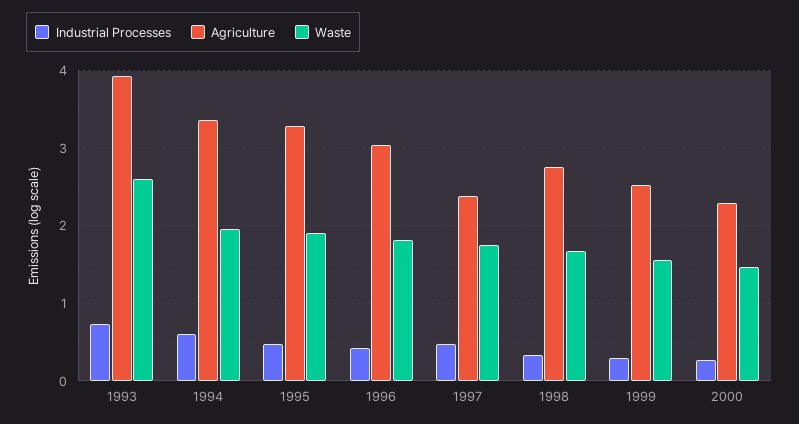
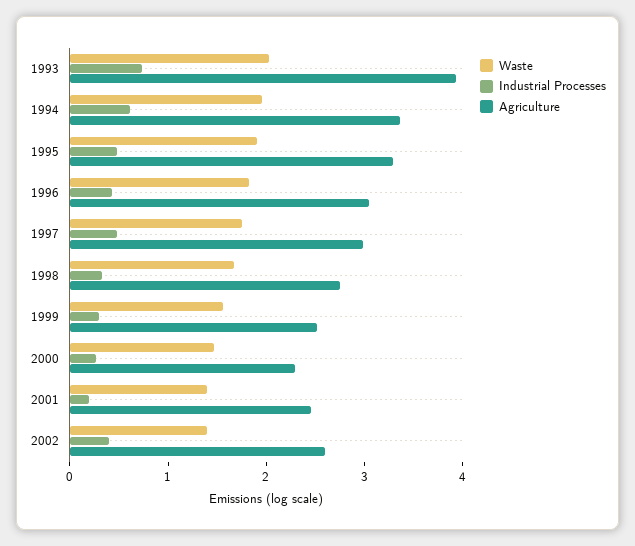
Waste, 1993: 2.6 -> 2
Agriculture, 1997: 2.4 -> 3
Waste, 2001: none -> 1.4
Industrial Processes, 2001: none -> 0.2
Agriculture, 2001: none -> 2.4
Waste, 2002: none -> 1.4
Industrial Processes, 2002: none -> 0.4
Agriculture, 2002: none -> 2.6

